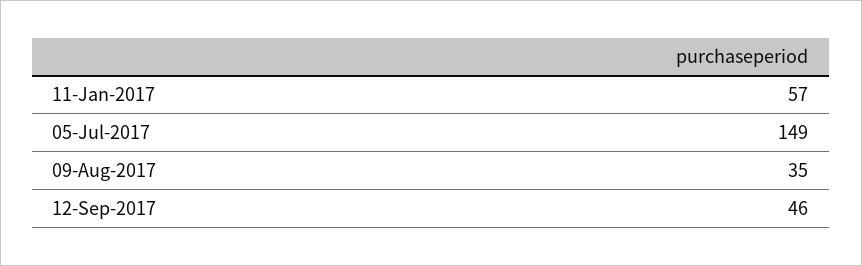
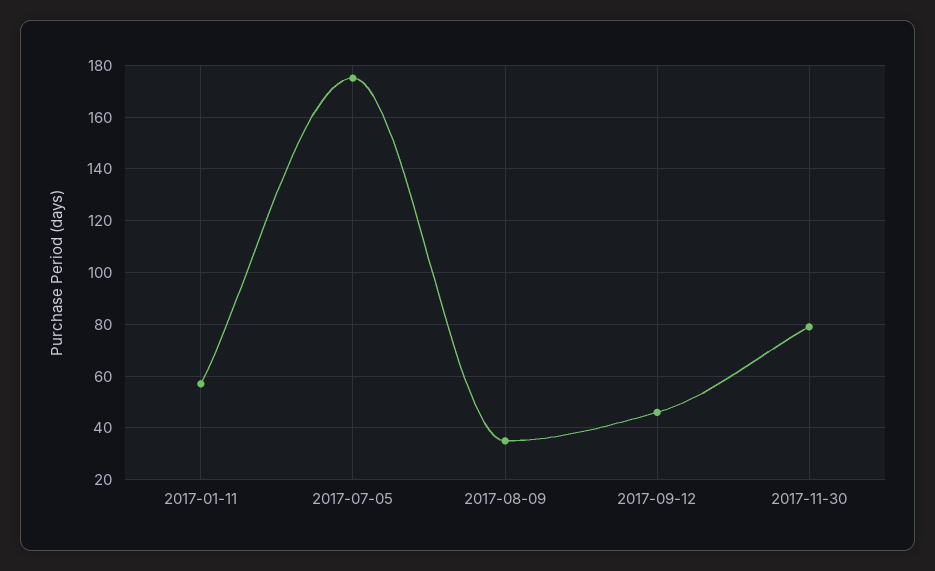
05-Jul-2017: 149 -> 175
2017-11-30: none -> 80

